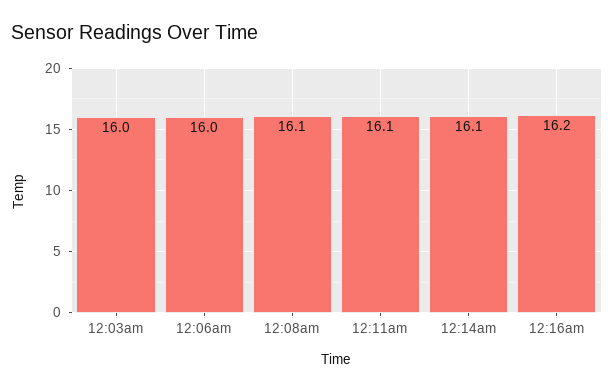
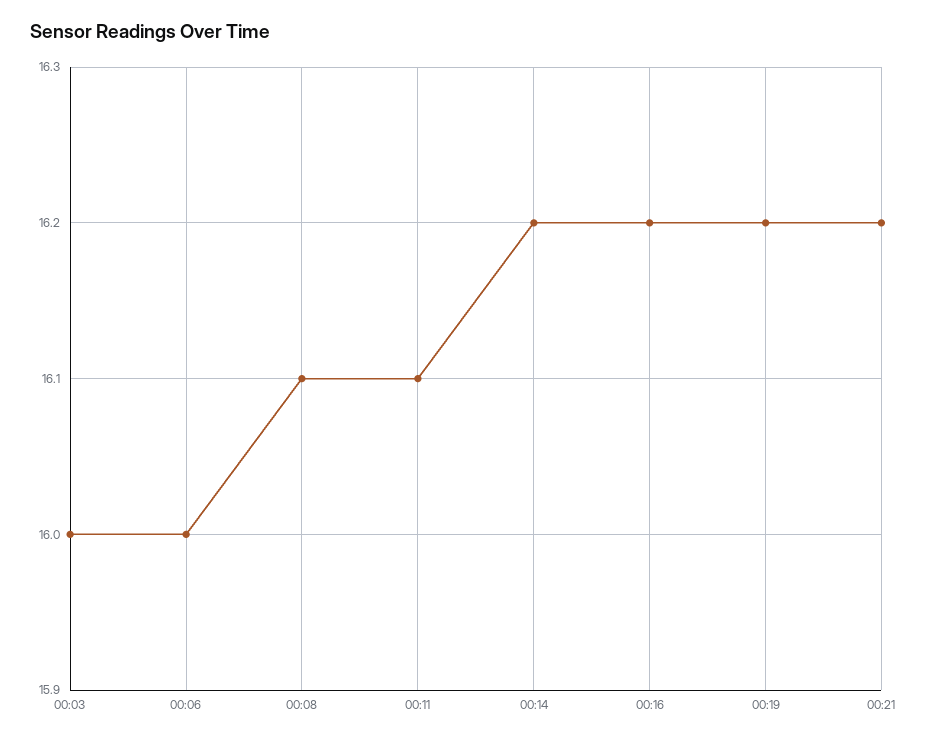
12:14am: 16.1 -> 16.2
00:19: none -> 16.2
00:21: none -> 16.2

